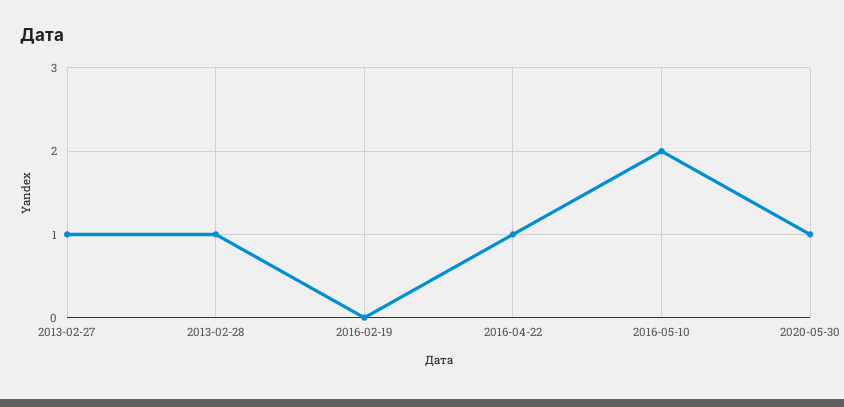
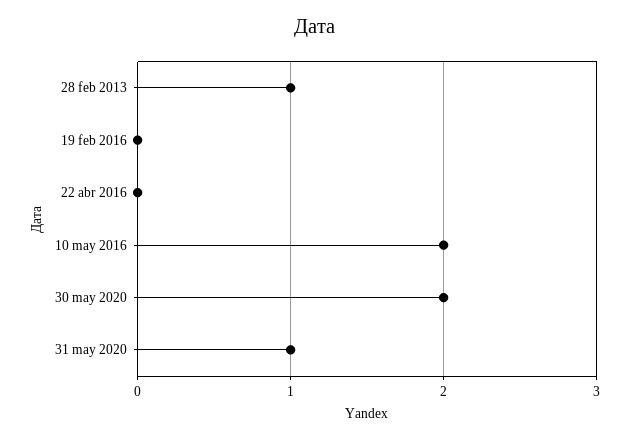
2013-02-27: 1 -> none
2016-04-22: 1 -> 0
2020-05-30: 1 -> 2
31 may 2020: none -> 1

